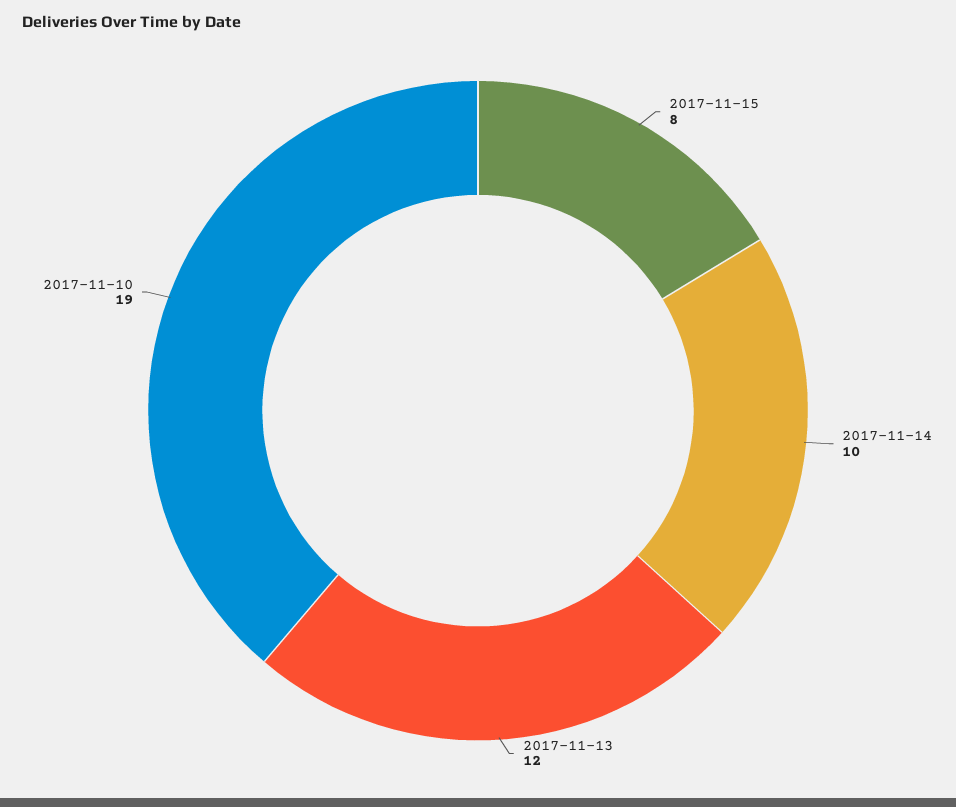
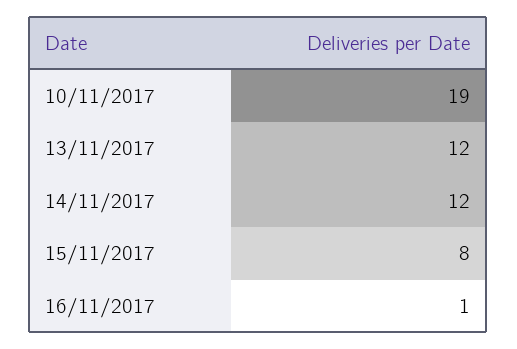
2017-11-14: 10 -> 12
16/11/2017: none -> 1

